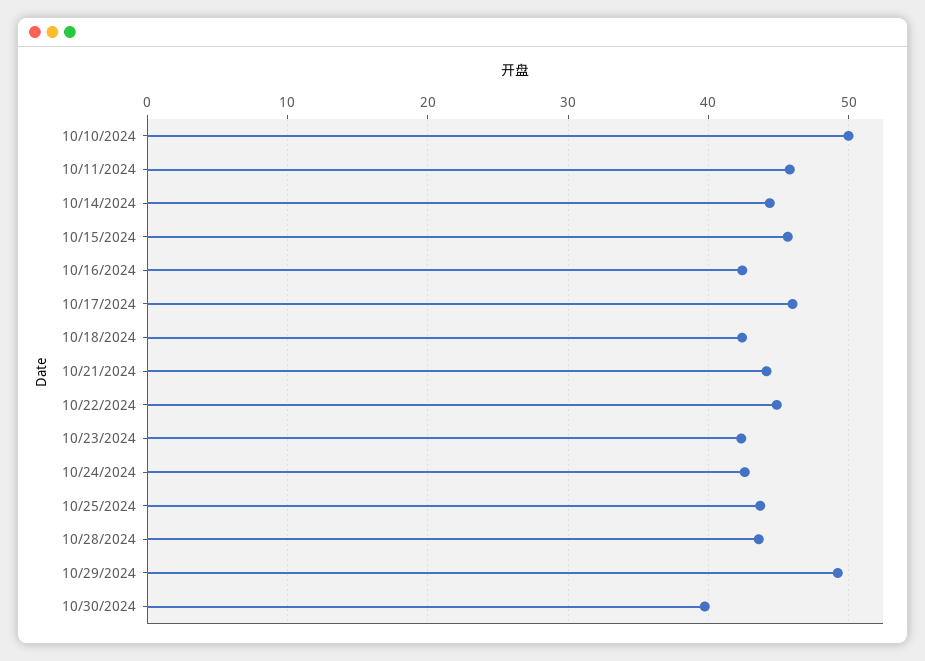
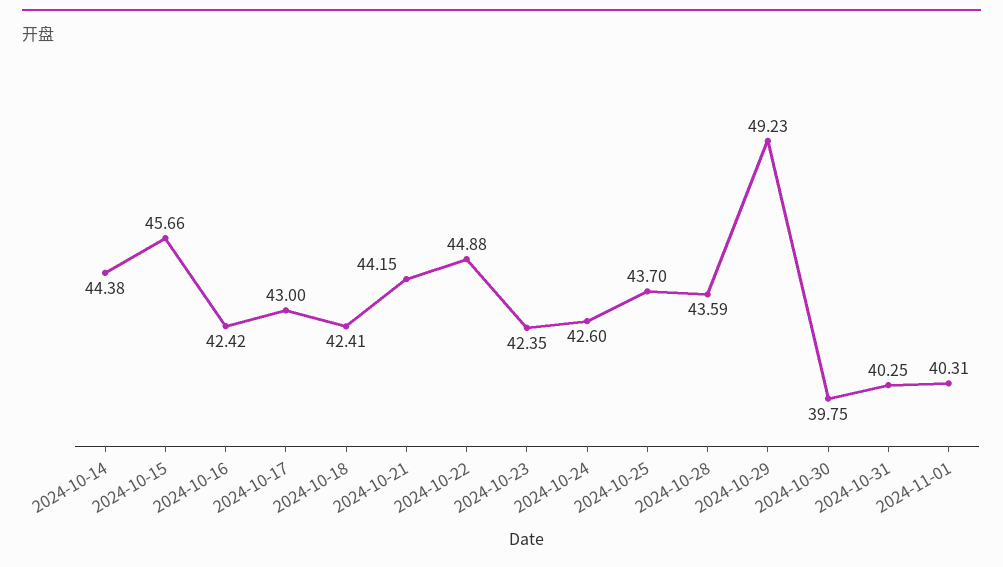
10/10/2024: 50 -> none
10/11/2024: 46 -> none
10/17/2024: 46 -> 43
2024-10-31: none -> 40.25
2024-11-01: none -> 40.31

